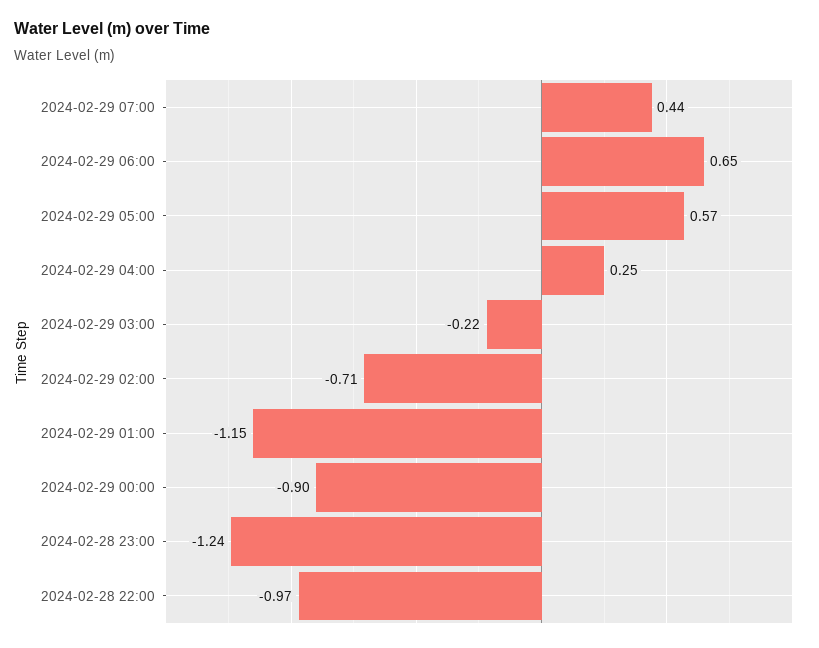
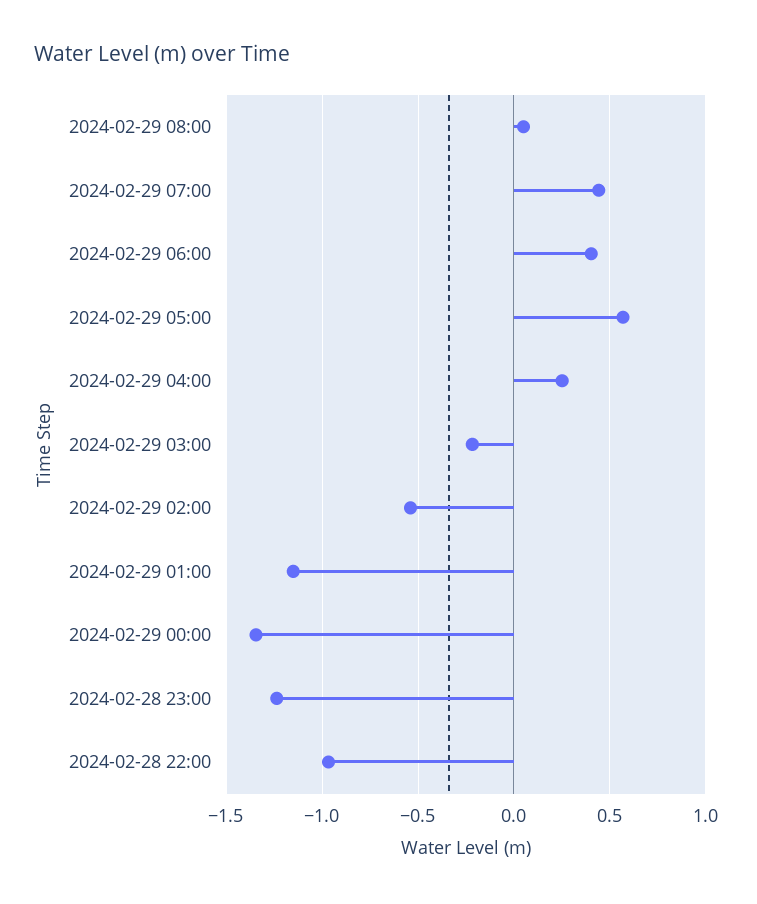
2024-02-29 06:00: 0.65 -> 0.4
2024-02-29 02:00: -0.71 -> -0.55
2024-02-29 00:00: -0.9 -> -1.35
2024-02-29 08:00: none -> 0.05

